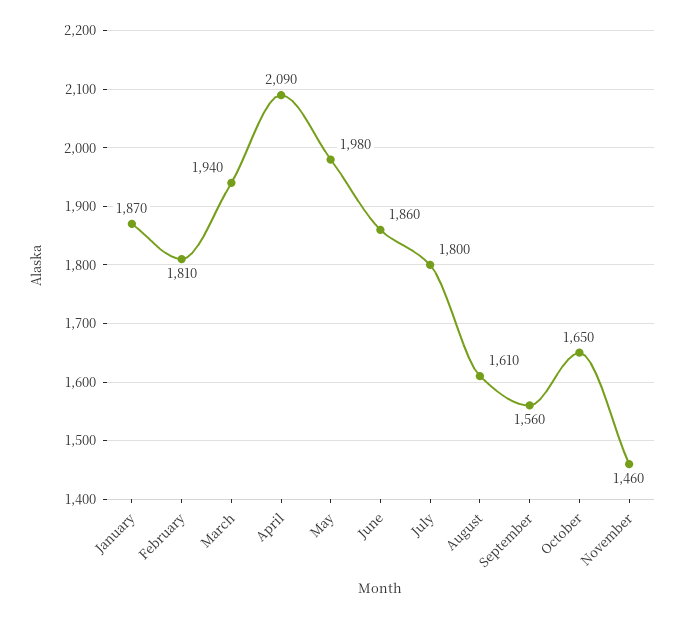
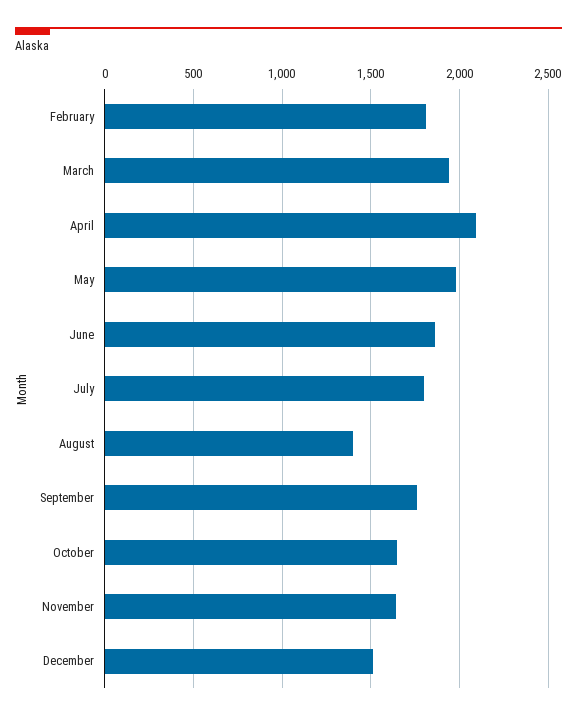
January: 1870 -> none
August: 1610 -> 1400
September: 1560 -> 1750
November: 1460 -> 1650
December: none -> 1500

